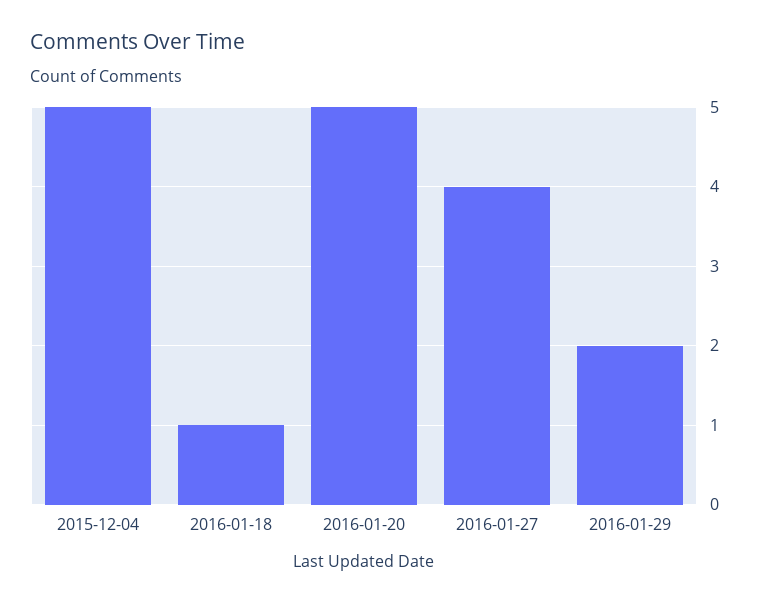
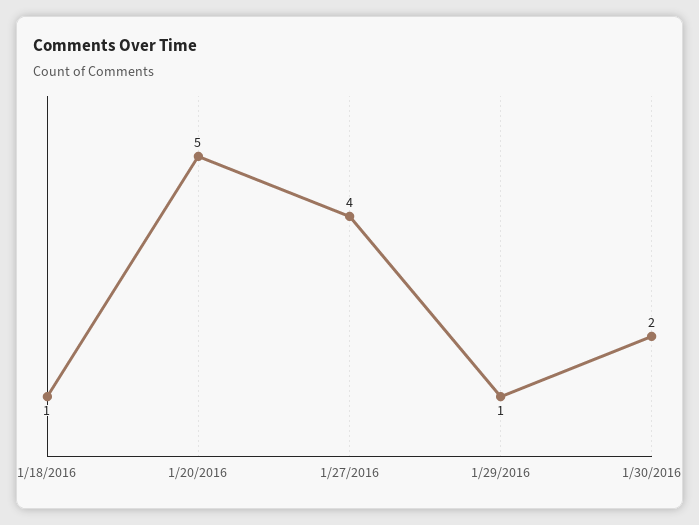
2015-12-04: 5 -> none
2016-01-29: 2 -> 1
1/30/2016: none -> 2

